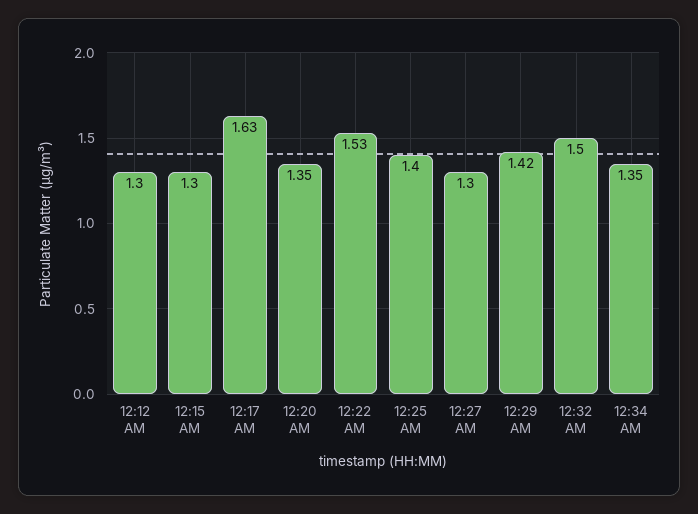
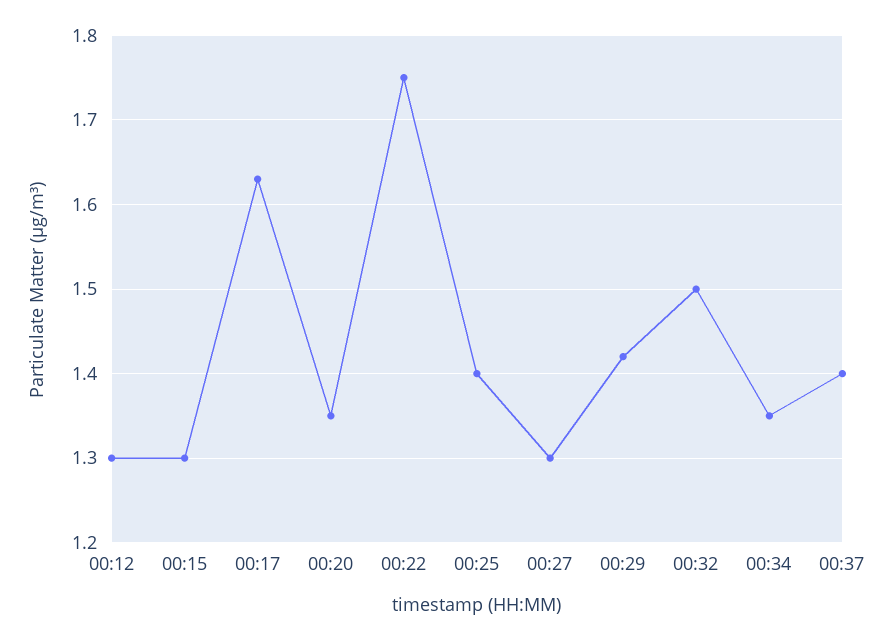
12:22 AM: 1.53 -> 1.75
00:37: none -> 1.4

